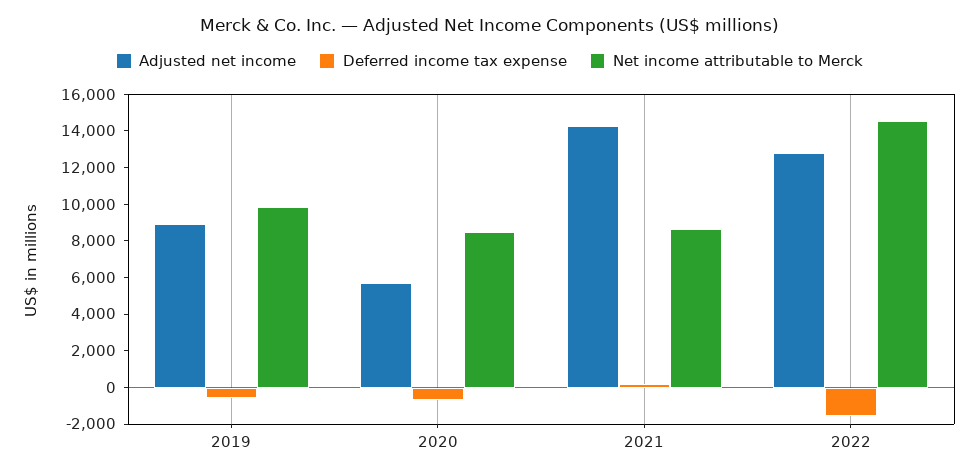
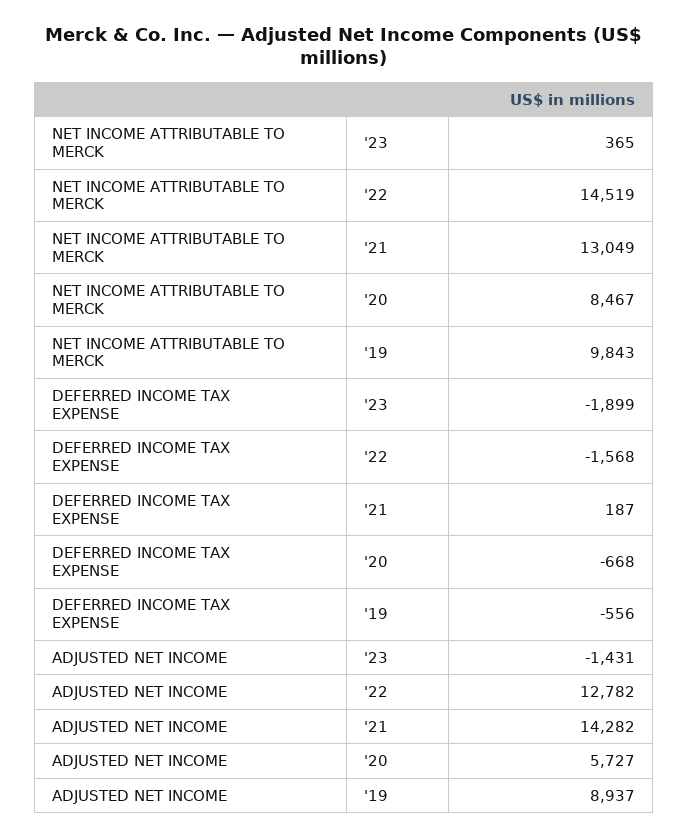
Net income attributable to Merck, 2021: 8500 -> 13049
Net income attributable to Merck, '23: none -> 365
Deferred income tax expense, '23: none -> -1899
Adjusted net income, '23: none -> -1431

